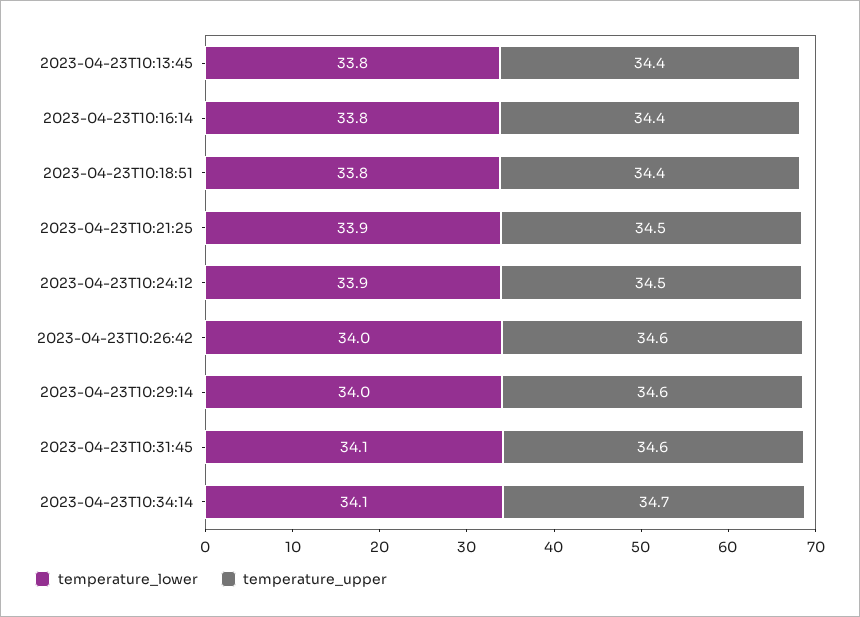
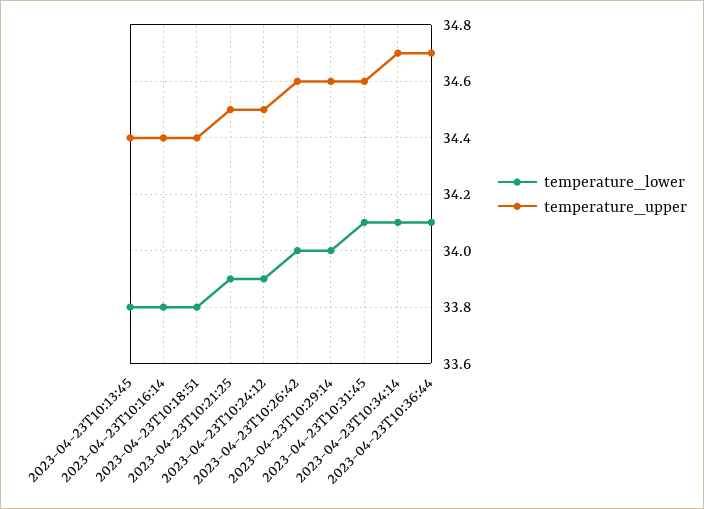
temperature_lower, 2023-04-23T10:36:44: none -> 34.1
temperature_upper, 2023-04-23T10:36:44: none -> 34.7

